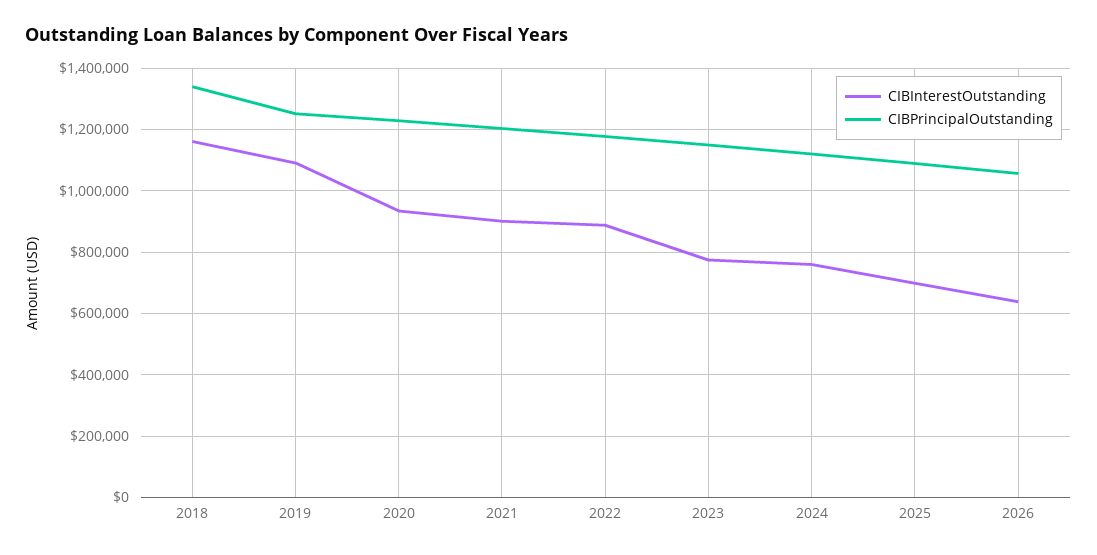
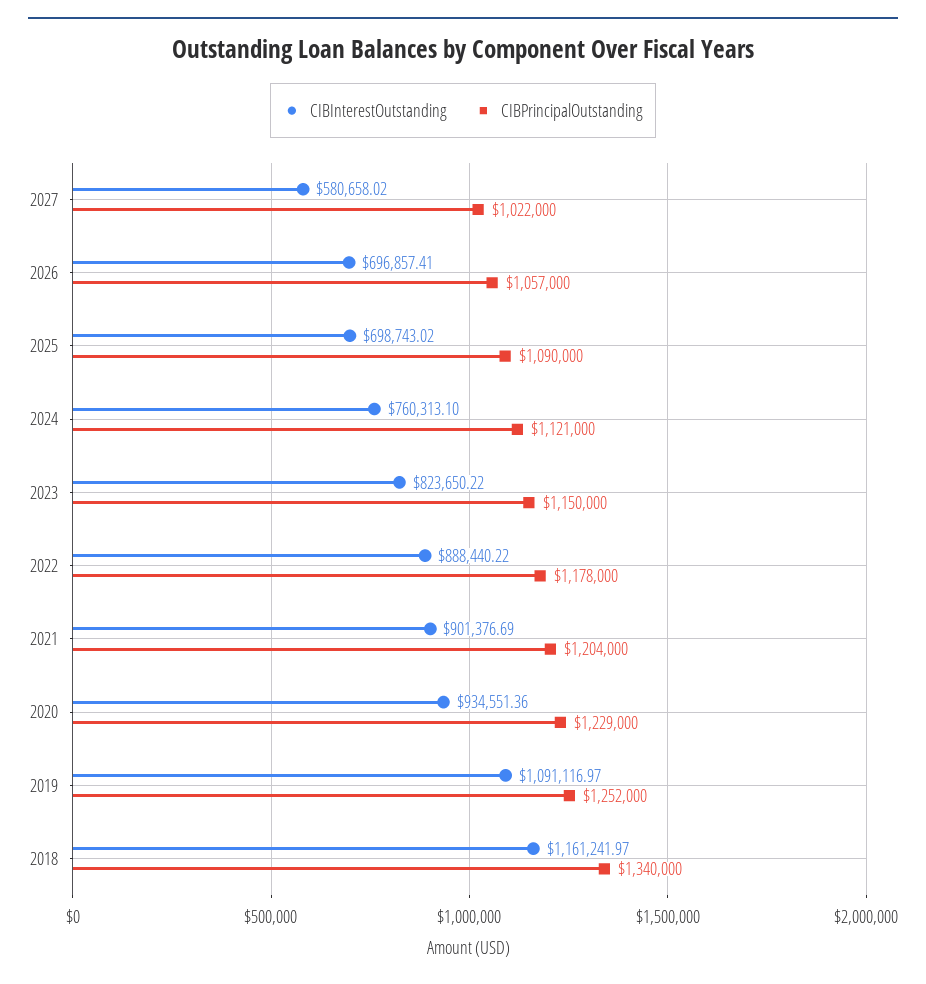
CIBInterestOutstanding, 2023: 780000 -> 823650.22
CIBInterestOutstanding, 2026: 640000 -> 696857.41
CIBInterestOutstanding, 2027: none -> 580658.02
CIBPrincipalOutstanding, 2027: none -> 1022000

